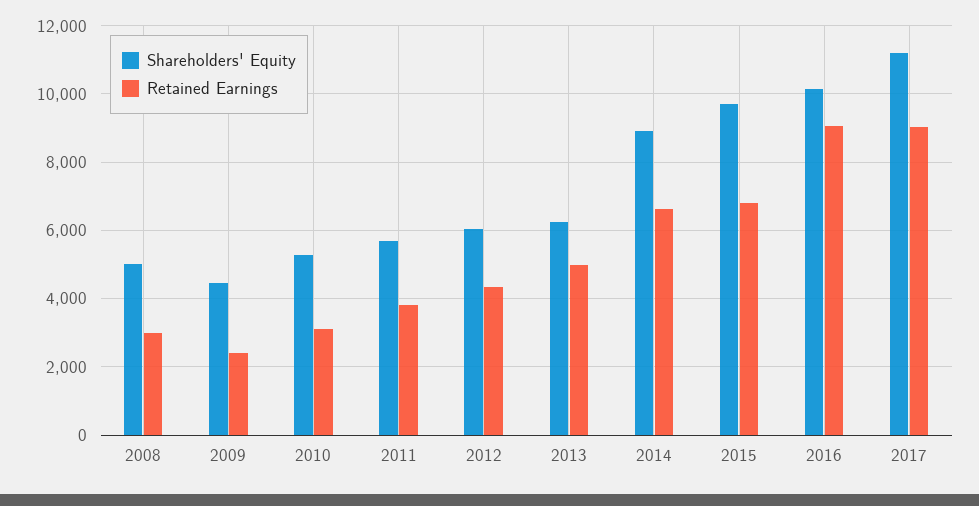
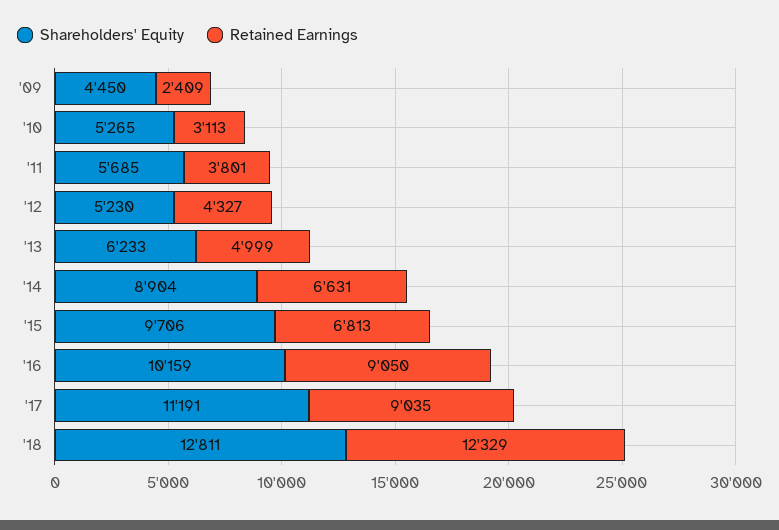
Shareholders' Equity, 2008: 5000 -> none
Retained Earnings, 2008: 3000 -> none
Shareholders' Equity, 2012: 6000 -> 5230
Shareholders' Equity, '18: none -> 12811
Retained Earnings, '18: none -> 12329

